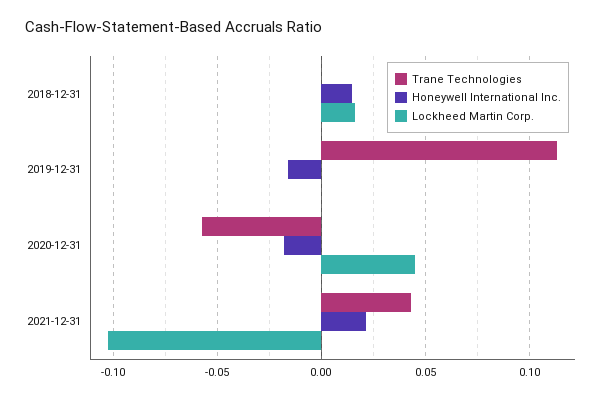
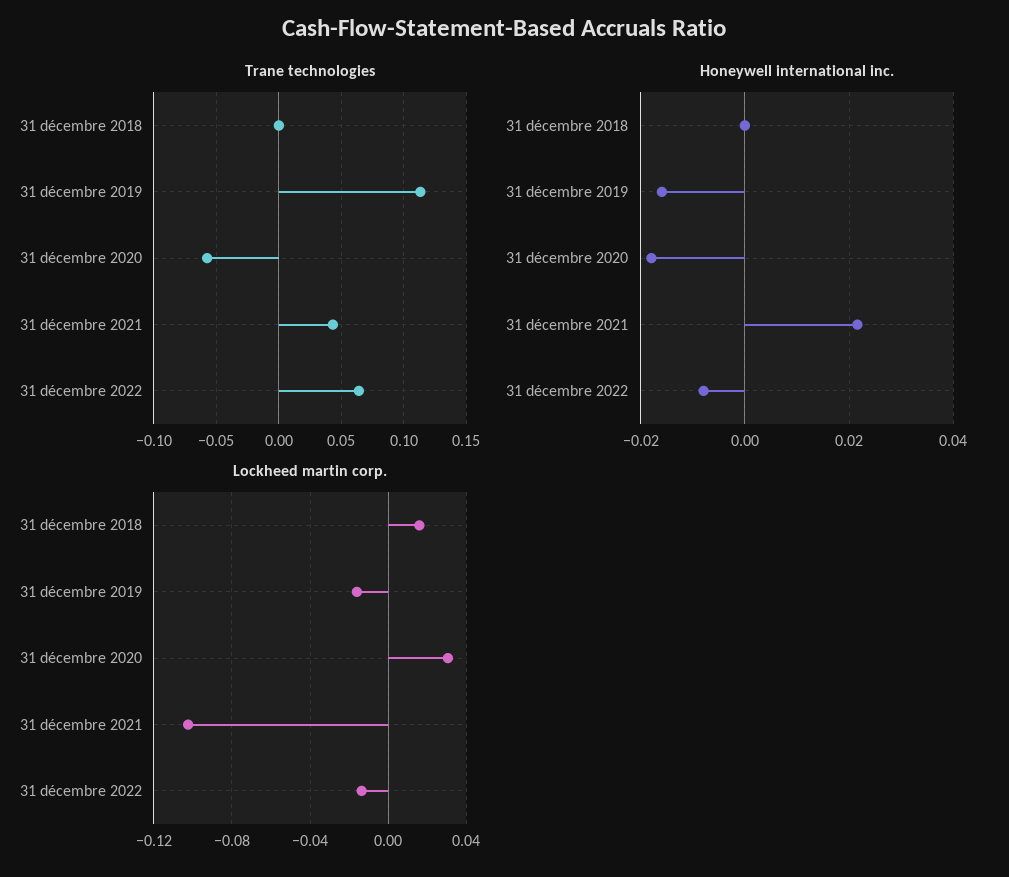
Honeywell International Inc., 2018-12-31: 0.015 -> 0
Lockheed Martin Corp., 2019-12-31: 0 -> -0.015
Lockheed Martin Corp., 2020-12-31: 0.045 -> 0.03
Trane Technologies, 31 décembre 2022: none -> 0.065
Honeywell International Inc., 31 décembre 2022: none -> -0.008
Lockheed Martin Corp., 31 décembre 2022: none -> -0.015

